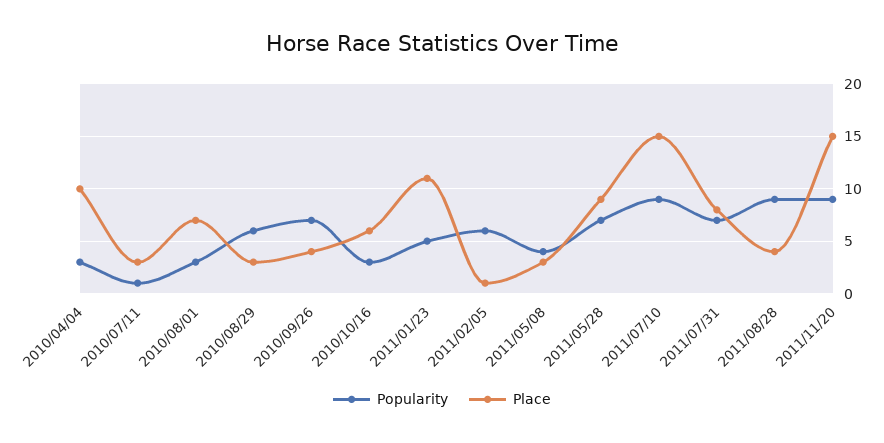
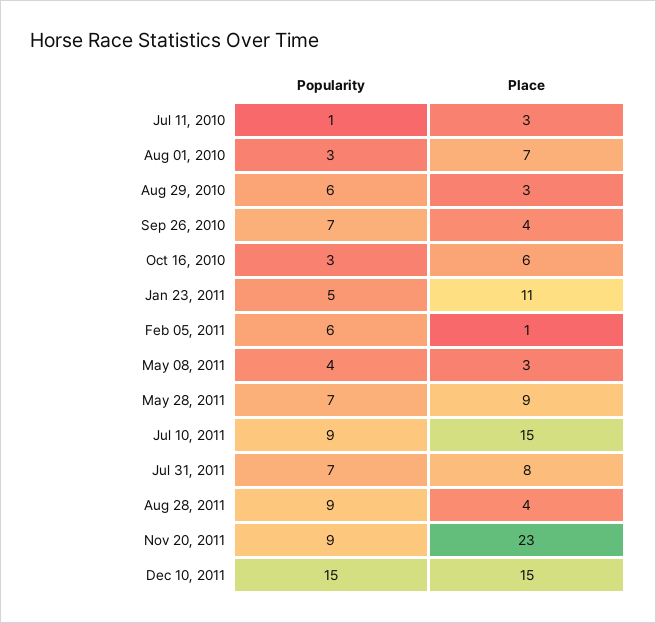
Popularity, 2010/04/04: 3 -> none
Place, 2010/04/04: 10 -> none
Place, 2011/11/20: 15 -> 23
Popularity, Dec 10, 2011: none -> 15
Place, Dec 10, 2011: none -> 15

